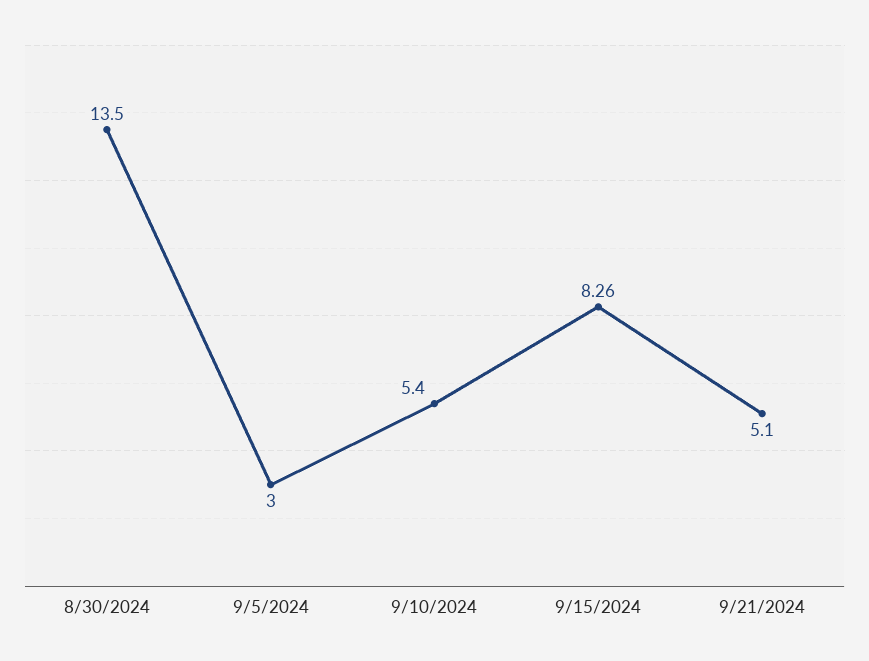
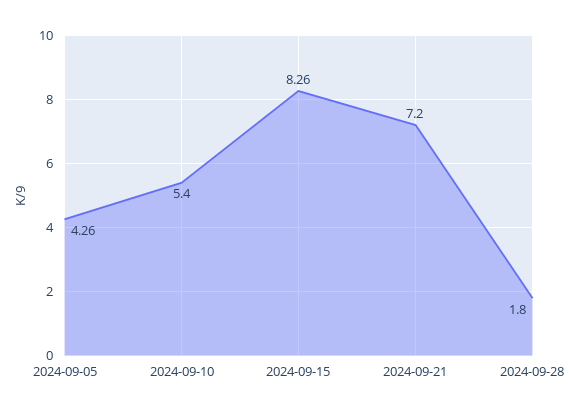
8/30/2024: 13.5 -> none
9/5/2024: 3 -> 4.26
9/21/2024: 5.1 -> 7.2
2024-09-28: none -> 1.8

